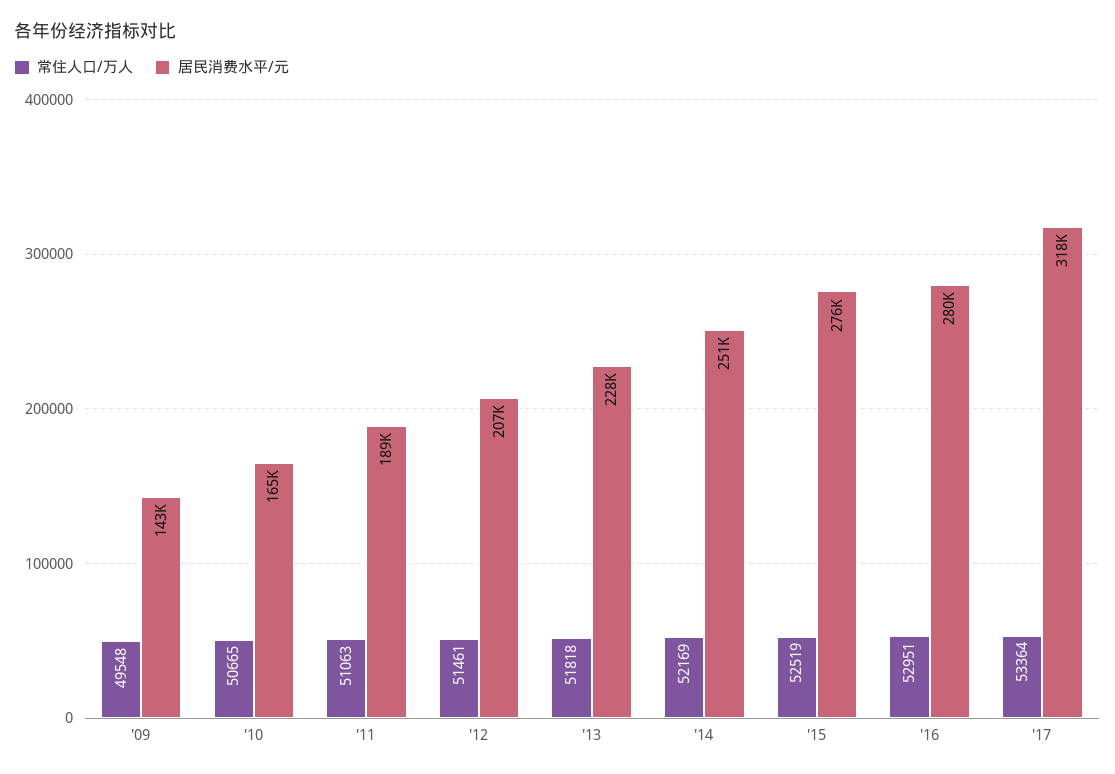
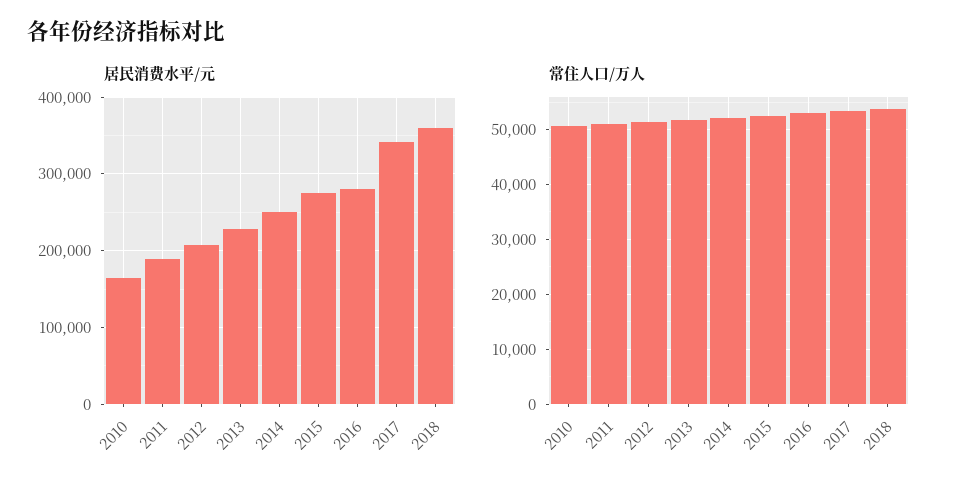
常住人口/万人, '09: 49548 -> none
居民消费水平/元, '09: 143000 -> none
居民消费水平/元, '17: 318000 -> 340000
居民消费水平/元, 2018: none -> 360000
常住人口/万人, 2018: none -> 54000

